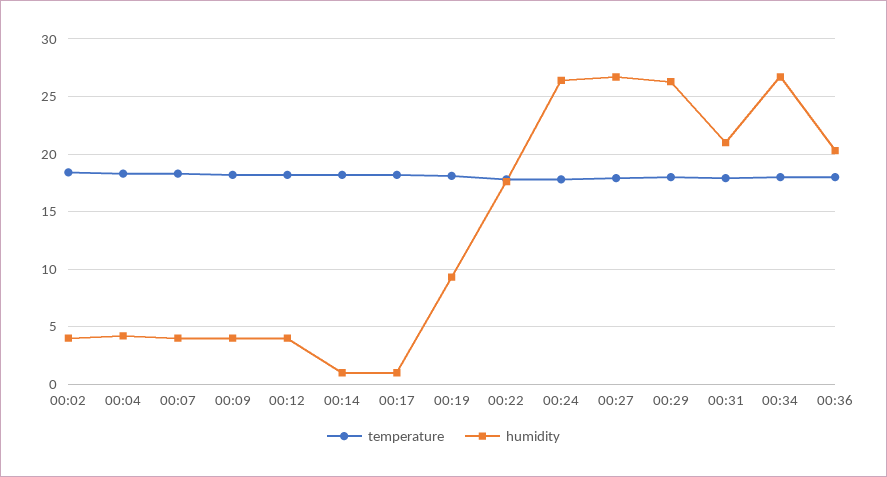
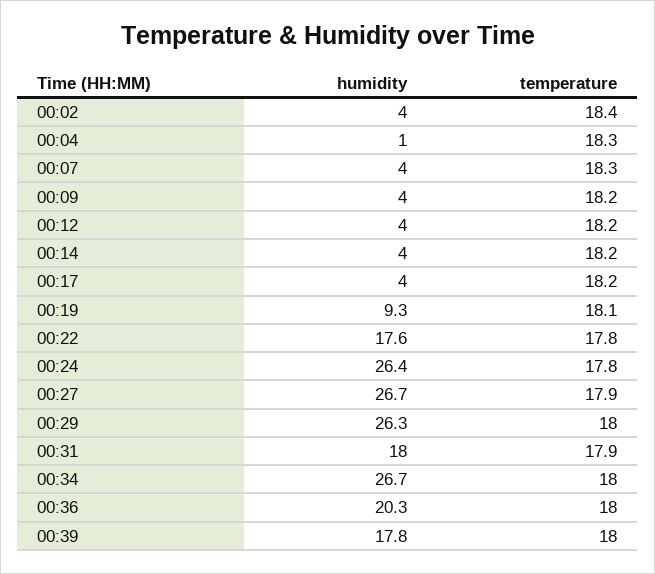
humidity, 00:04: 4 -> 1
humidity, 00:14: 1 -> 4
humidity, 00:17: 1 -> 4
humidity, 00:31: 21 -> 18
humidity, 00:39: none -> 17.8
temperature, 00:39: none -> 18

